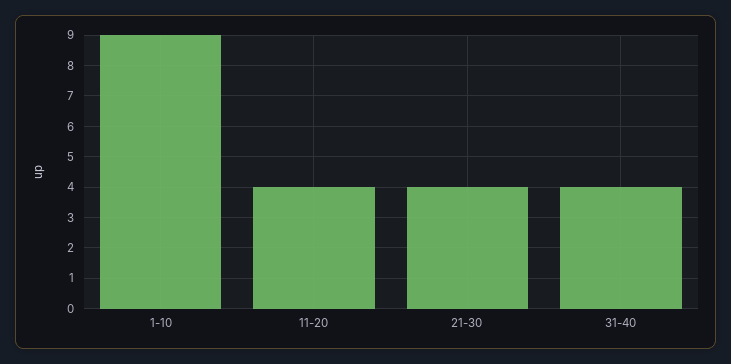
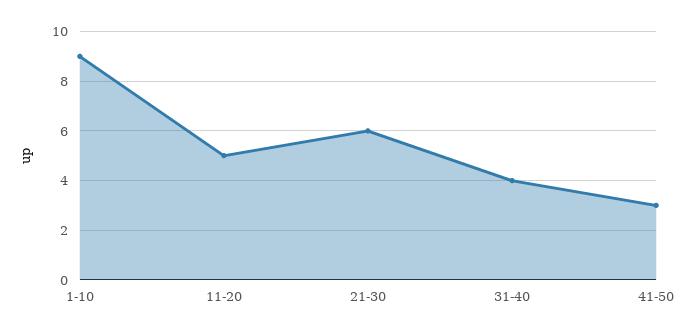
11-20: 4 -> 5
21-30: 4 -> 6
41-50: none -> 3

